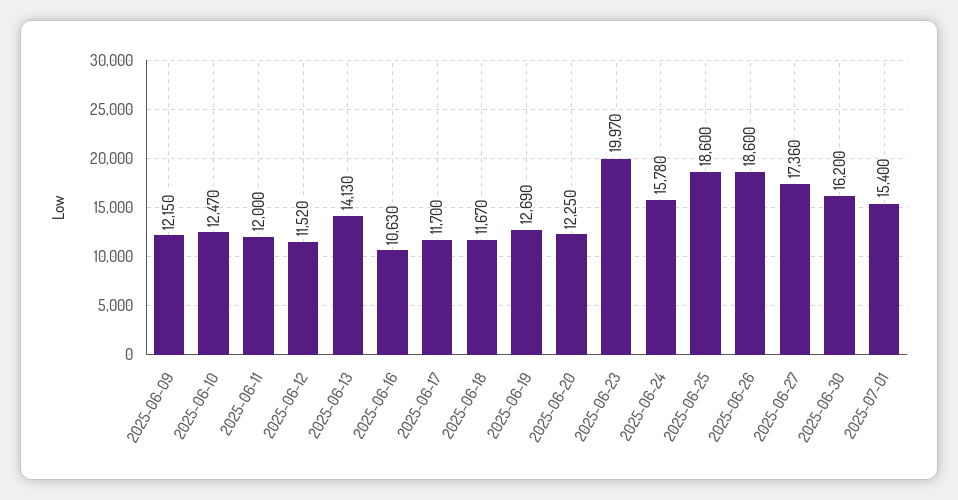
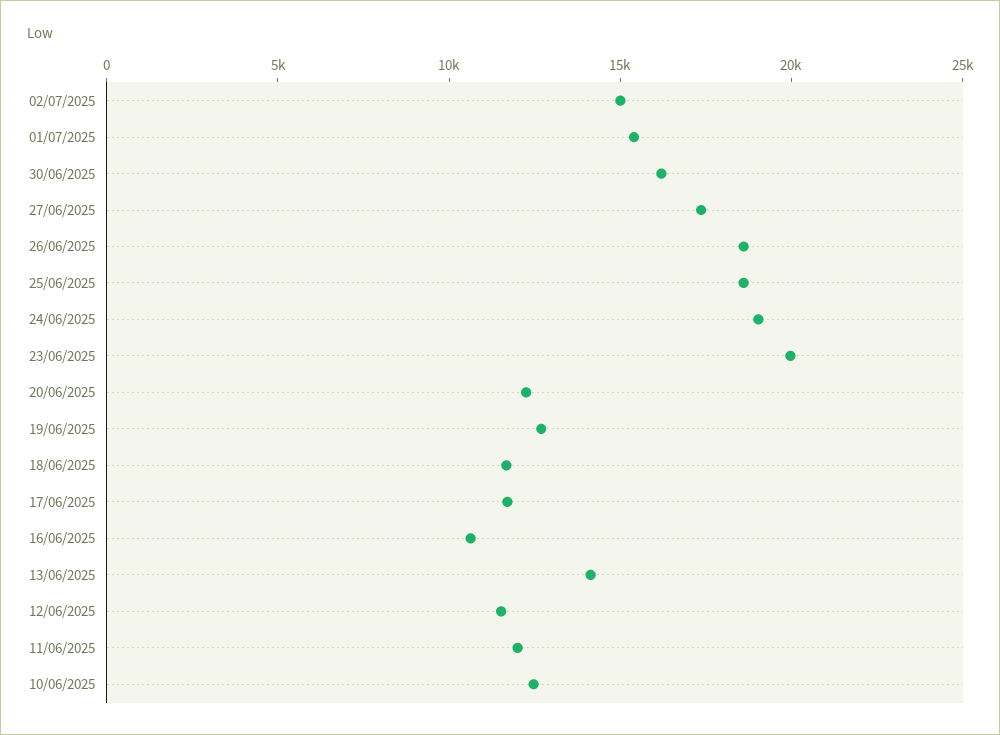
2025-06-09: 12150 -> none
2025-06-24: 15780 -> 19000
02/07/2025: none -> 15000

